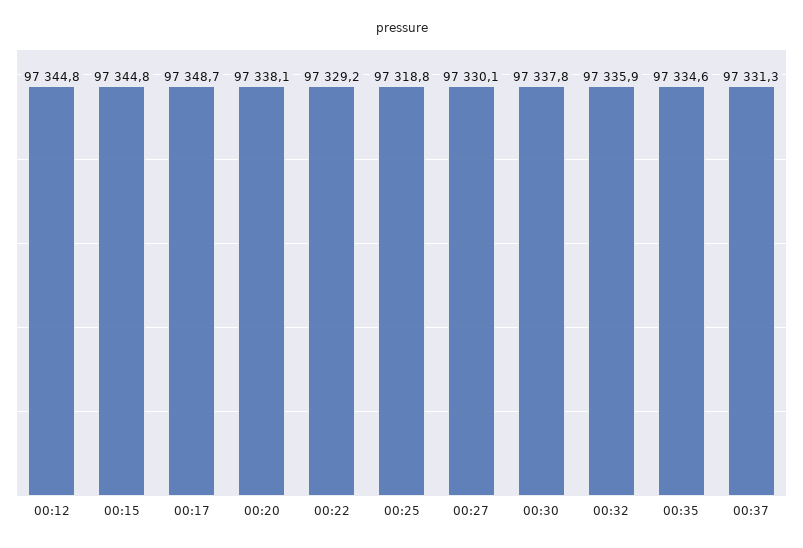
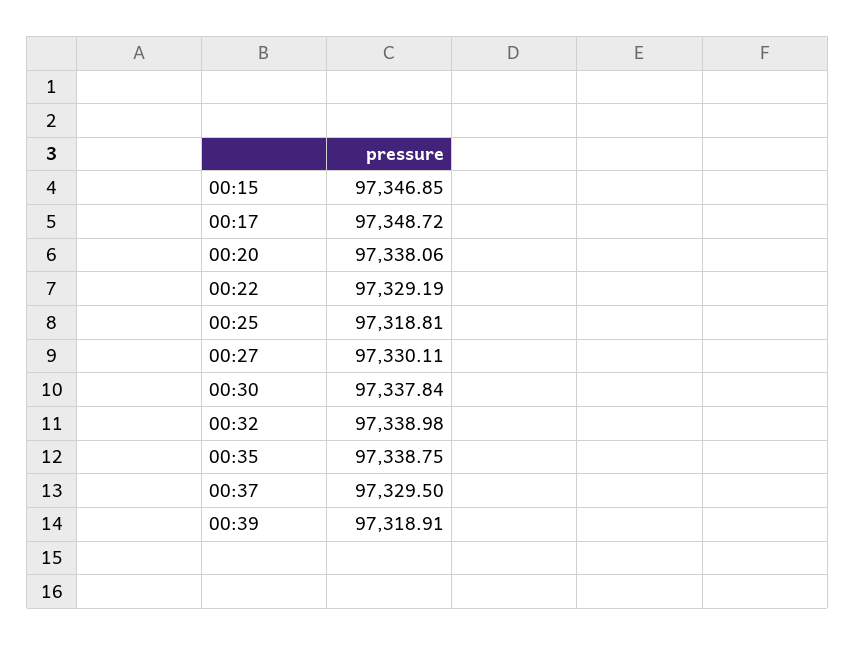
00:12: 97344.8 -> none
00:15: 97344.8 -> 97346.85
00:32: 97335.9 -> 97338.98
00:35: 97334.6 -> 97338.75
00:37: 97331.3 -> 97329.5
00:39: none -> 97318.91

